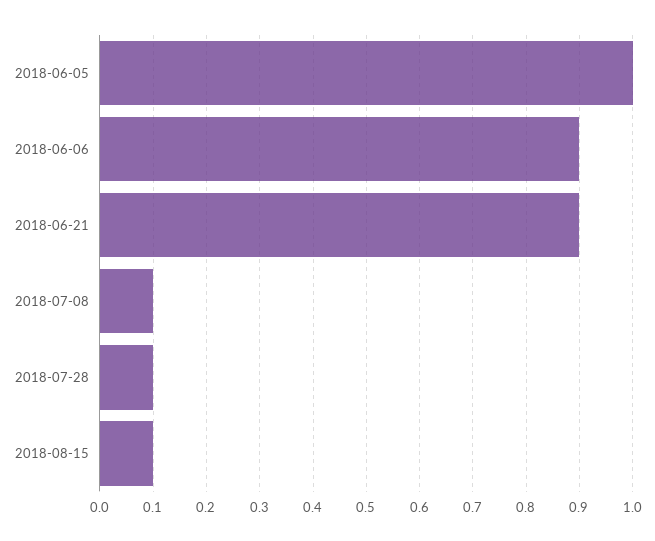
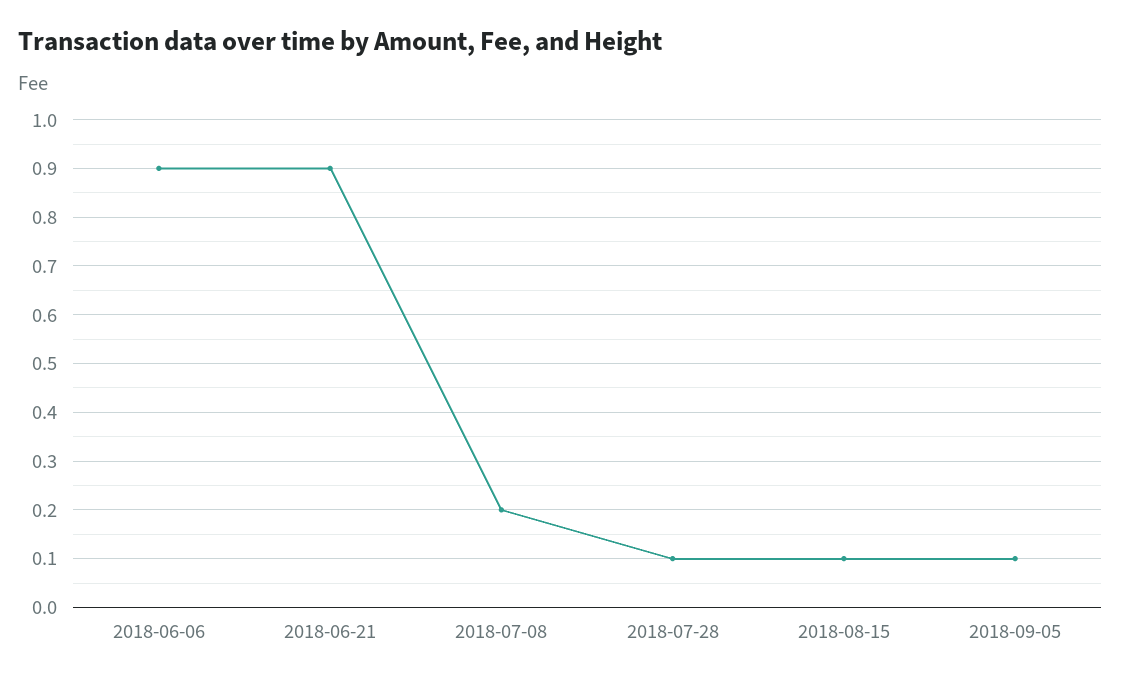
2018-06-05: 1 -> none
2018-07-08: 0.1 -> 0.2
2018-09-05: none -> 0.1

